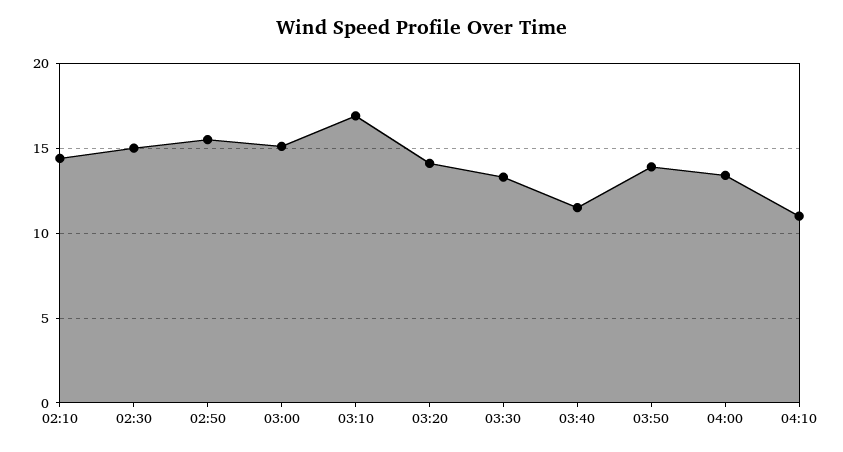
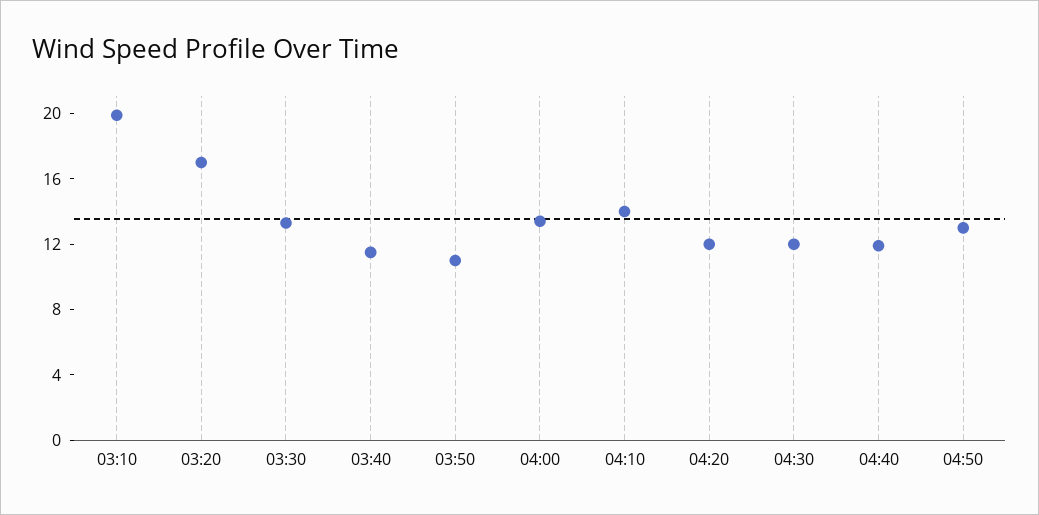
02:10: 14.5 -> none
02:30: 15 -> none
02:50: 15.5 -> none
03:00: 15 -> none
03:10: 17 -> 20
03:20: 14 -> 17
03:50: 14 -> 11
04:10: 11 -> 14
04:20: none -> 12
04:30: none -> 12
04:40: none -> 12
04:50: none -> 13

